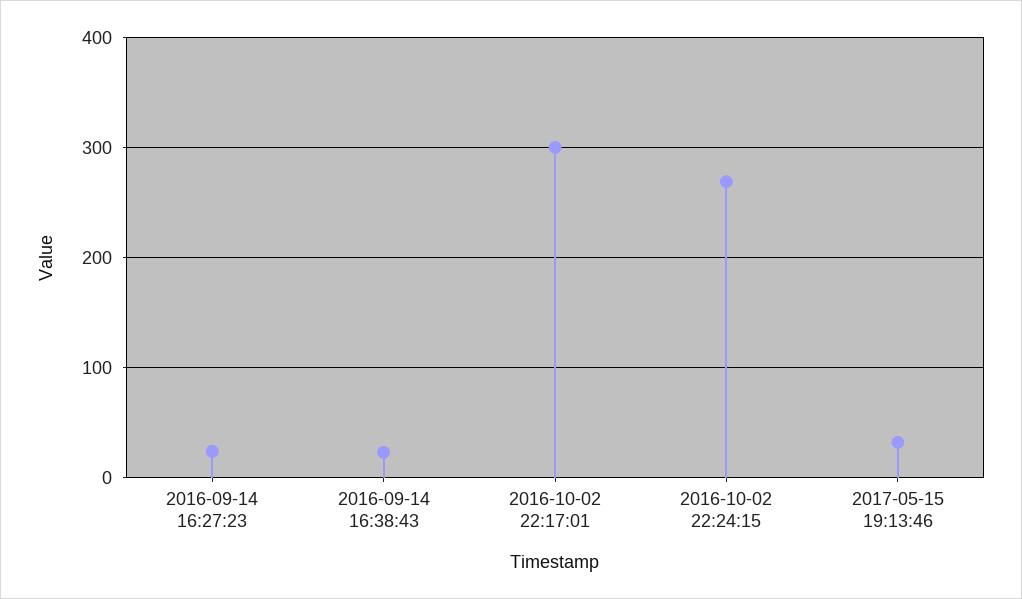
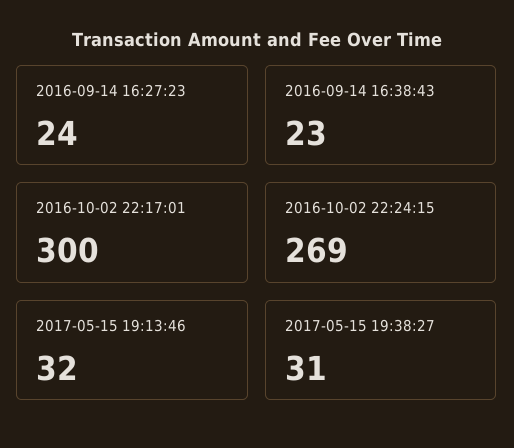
2017-05-15 19:38:27: none -> 31

